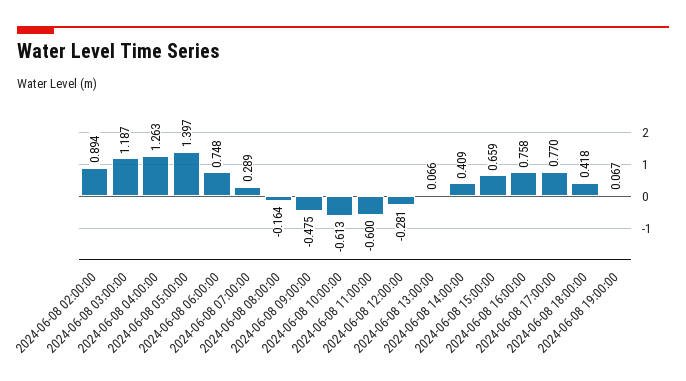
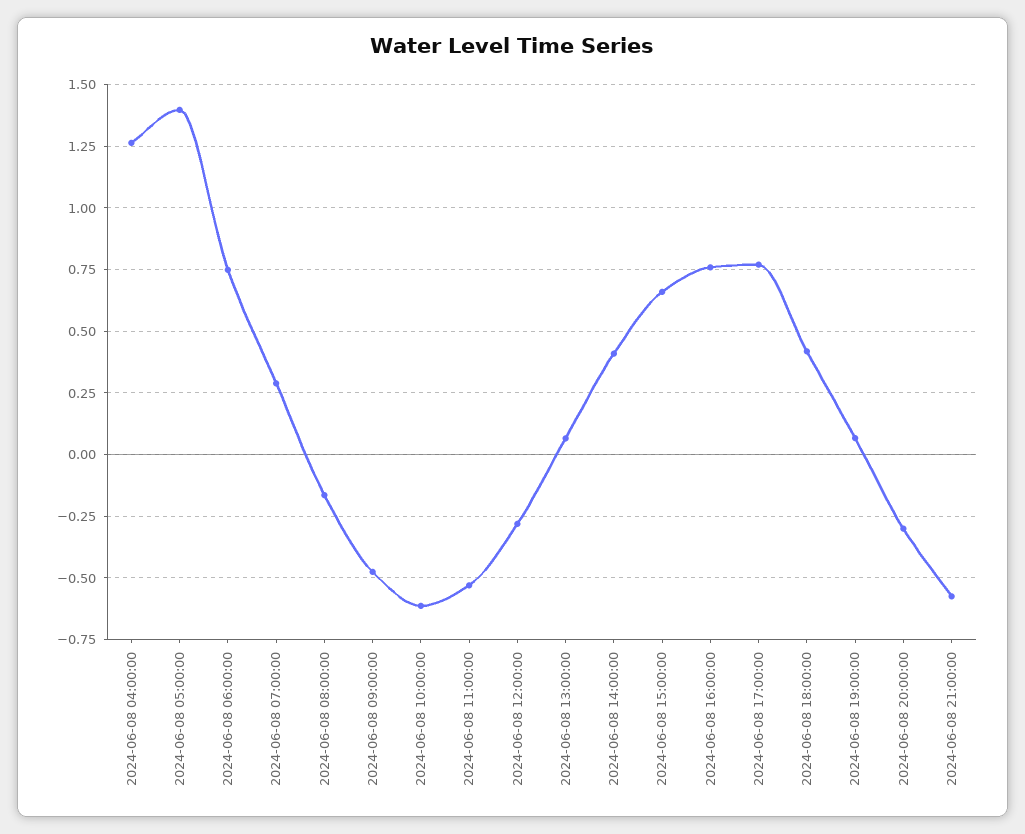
2024-06-08 02:00:00: 0.894 -> none
2024-06-08 03:00:00: 1.187 -> none
2024-06-08 11:00:00: -0.6 -> -0.525
2024-06-08 20:00:00: none -> -0.3
2024-06-08 21:00:00: none -> -0.575

